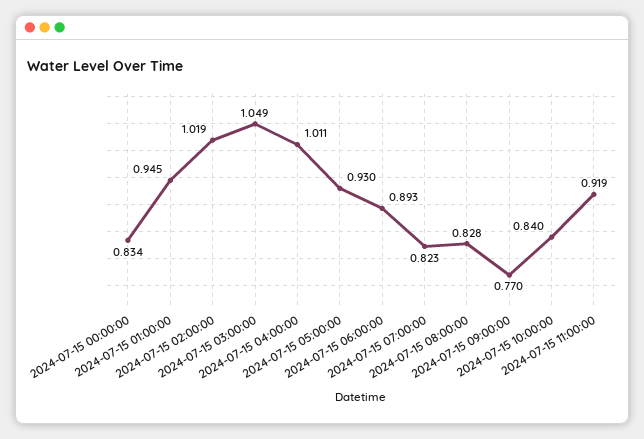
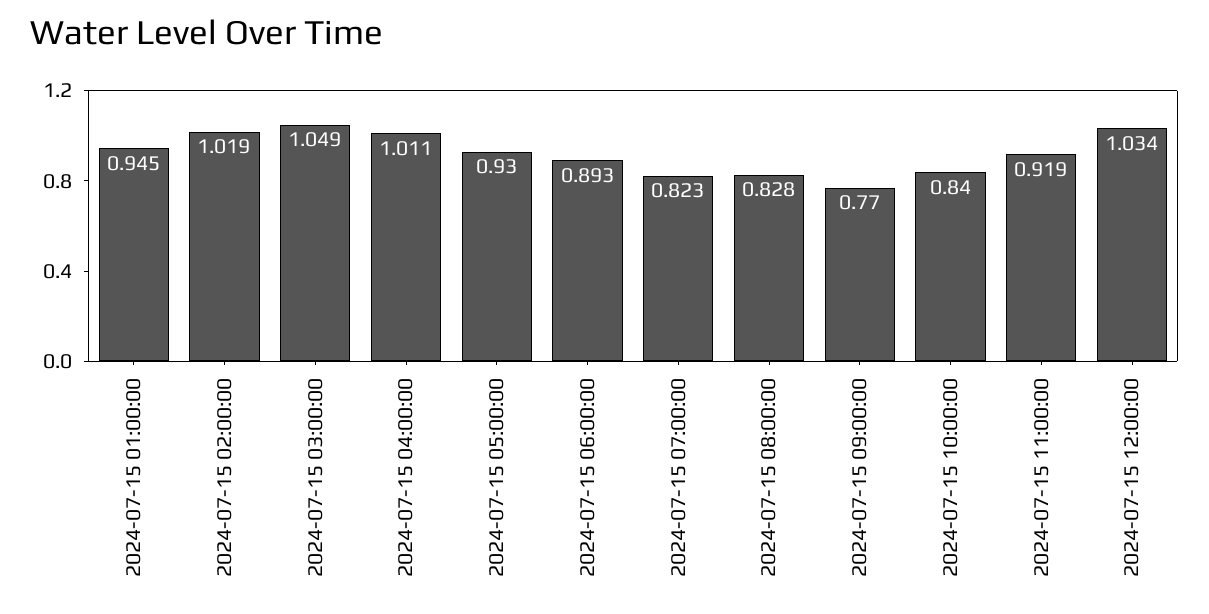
2024-07-15 00:00:00: 0.834 -> none
2024-07-15 12:00:00: none -> 1.034

